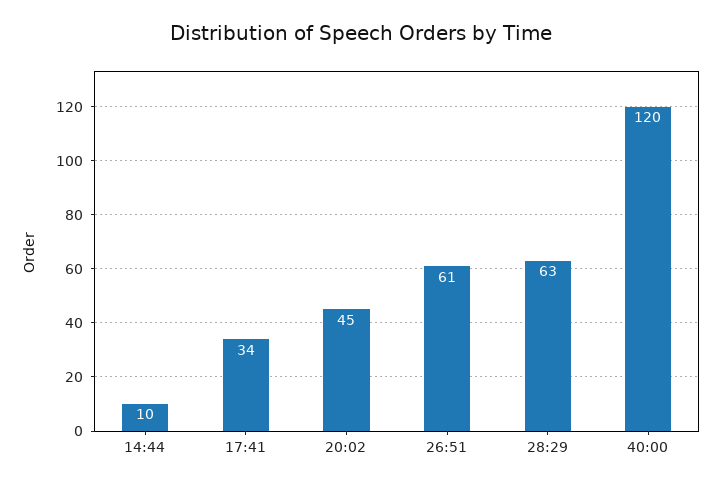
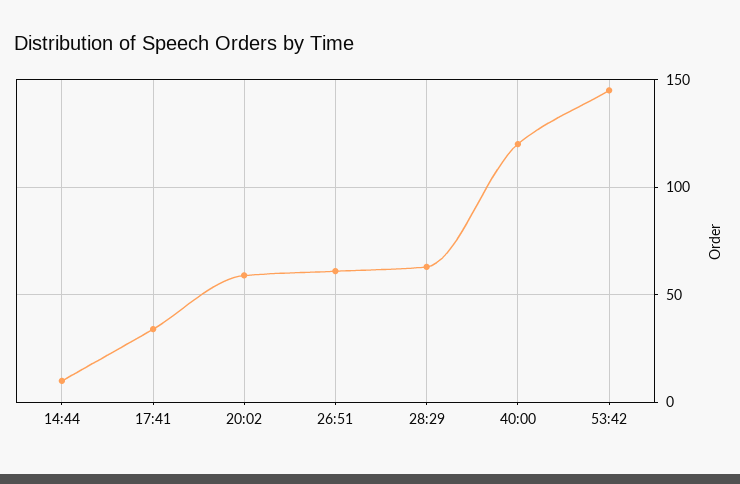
20:02: 45 -> 60
53:42: none -> 145

